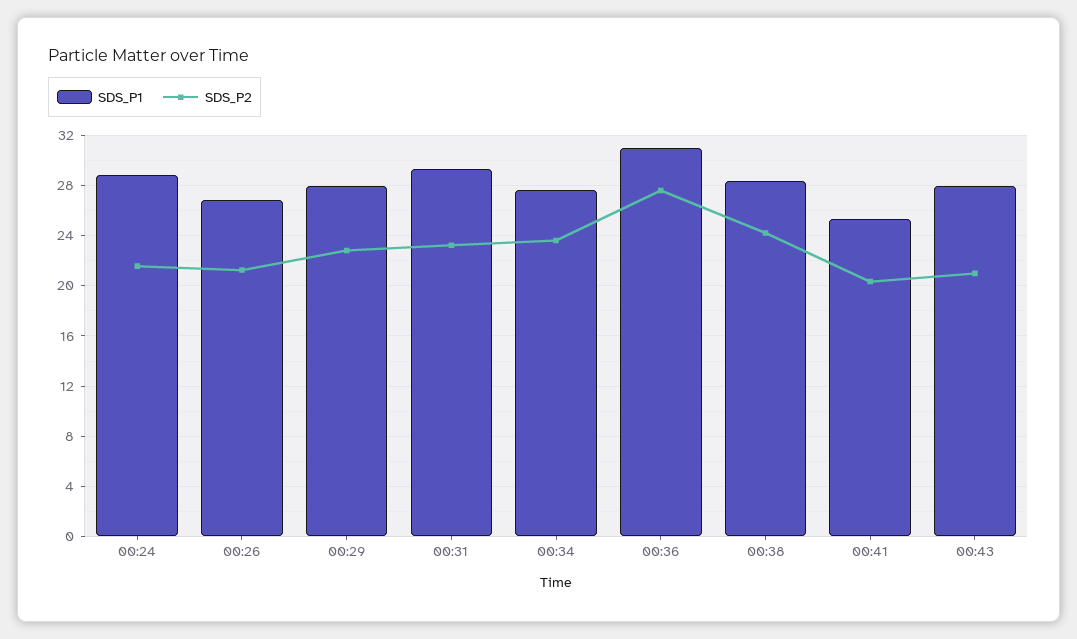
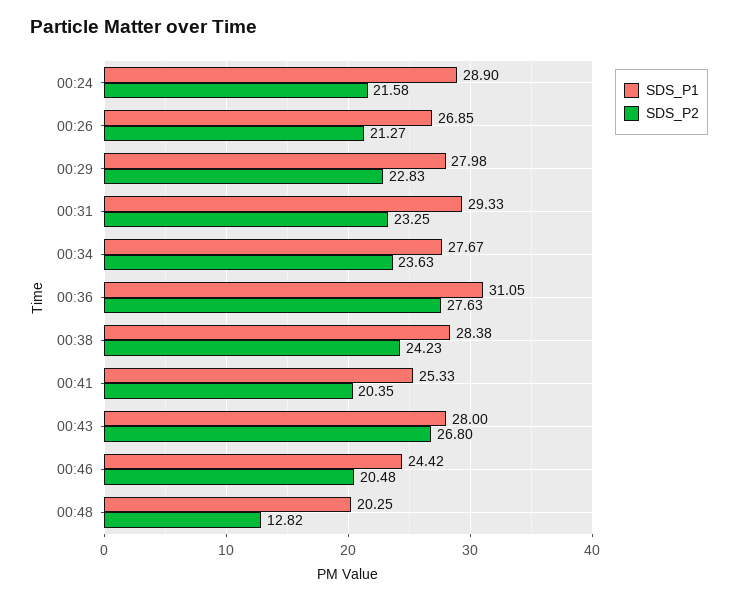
SDS_P2, 00:43: 21 -> 26.8
SDS_P1, 00:46: none -> 24.42
SDS_P2, 00:46: none -> 20.48
SDS_P1, 00:48: none -> 20.25
SDS_P2, 00:48: none -> 12.82

